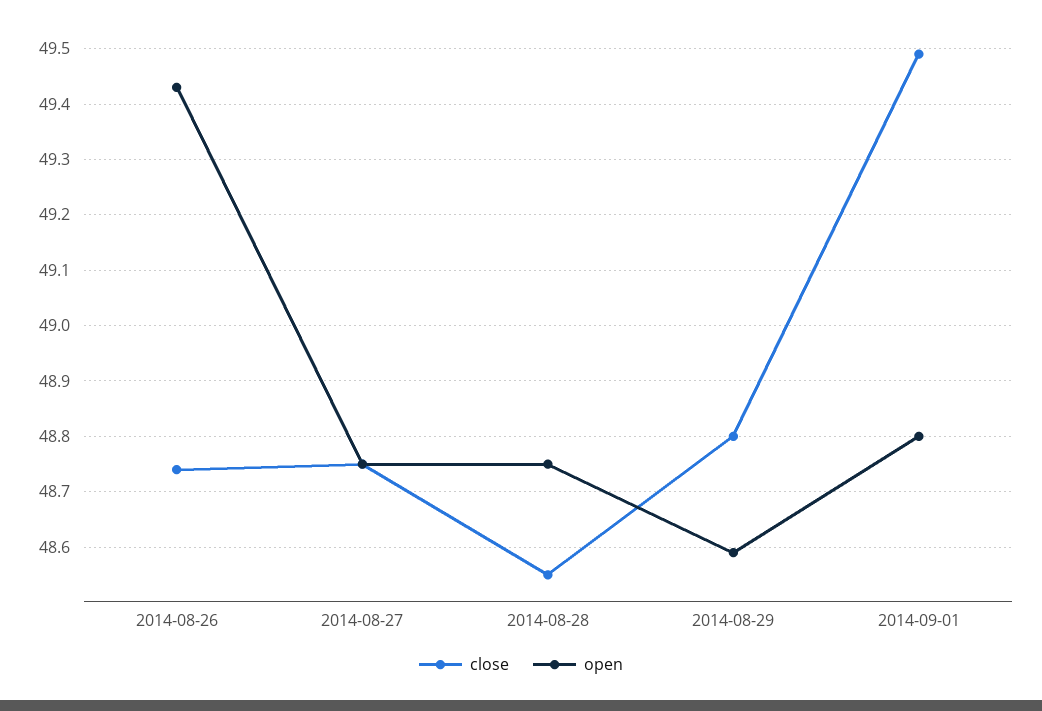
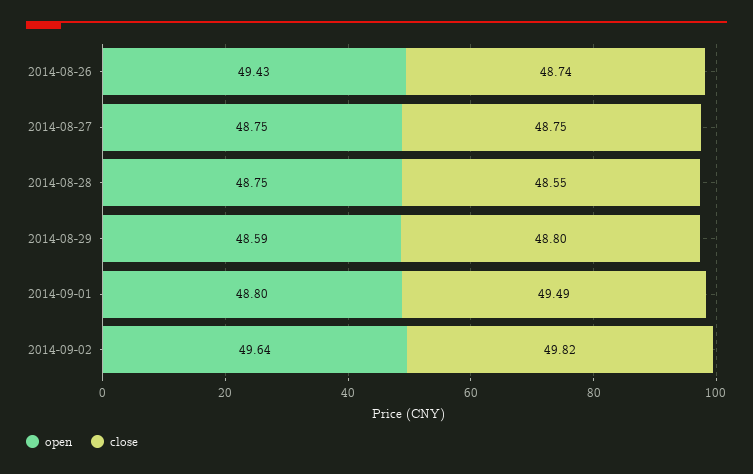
open, 2014-09-02: none -> 49.64
close, 2014-09-02: none -> 49.82

